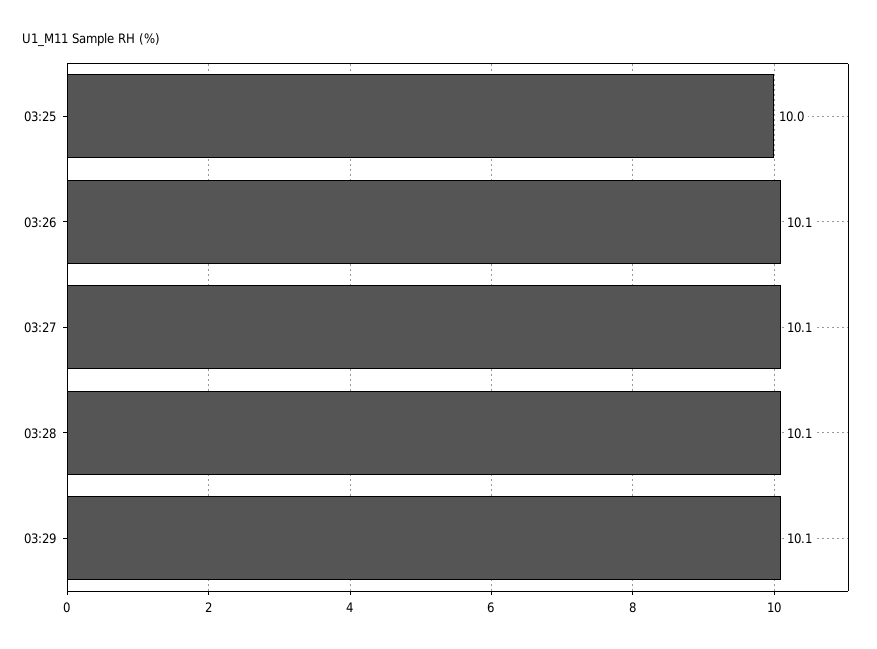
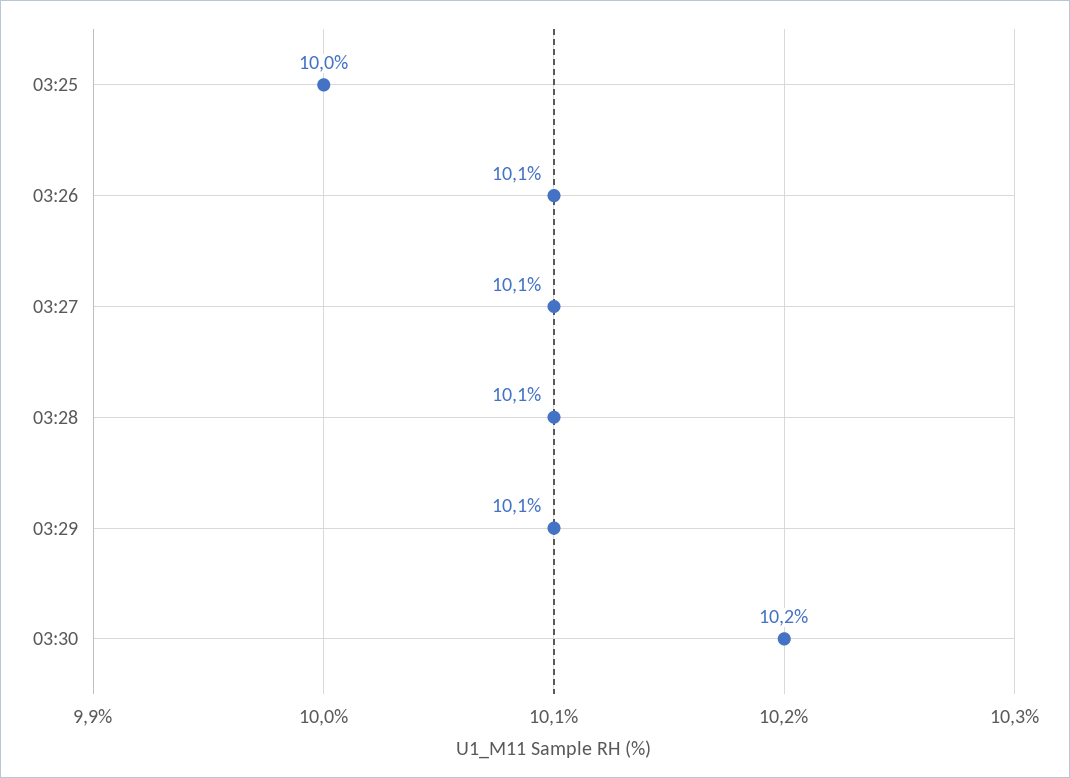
03:30: none -> 10.2

